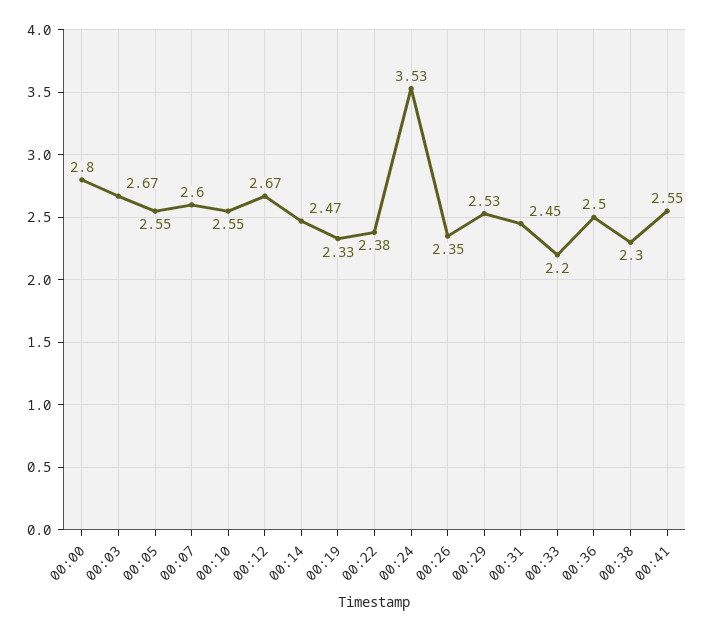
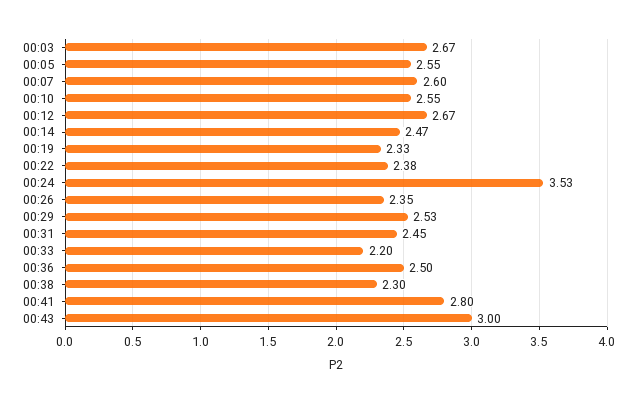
00:00: 2.8 -> none
00:41: 2.55 -> 2.8
00:43: none -> 3

